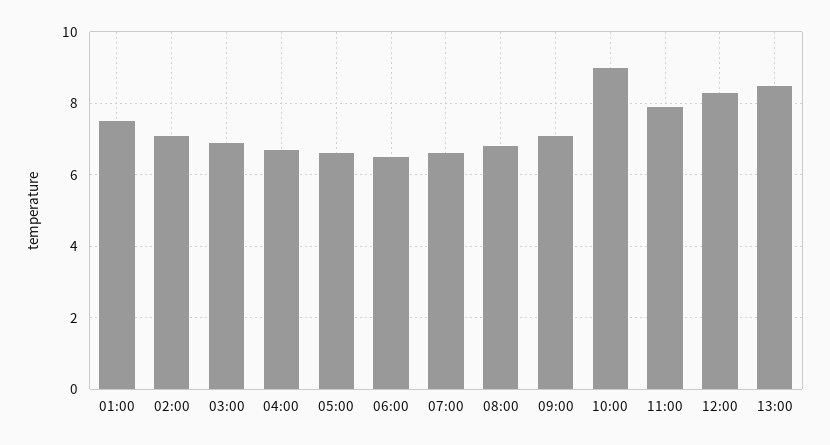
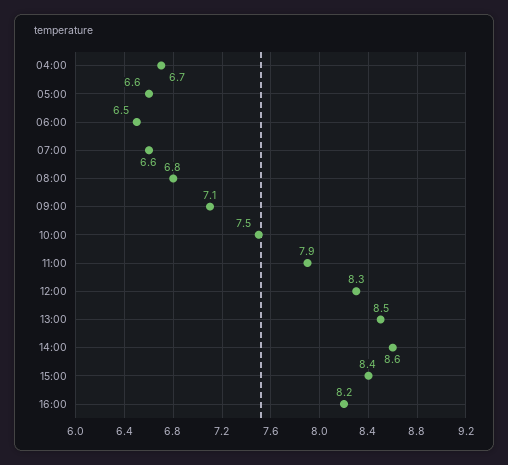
01:00: 7.5 -> none
02:00: 7 -> none
03:00: 7 -> none
10:00: 9 -> 7.5
14:00: none -> 8.6
15:00: none -> 8.4
16:00: none -> 8.2

